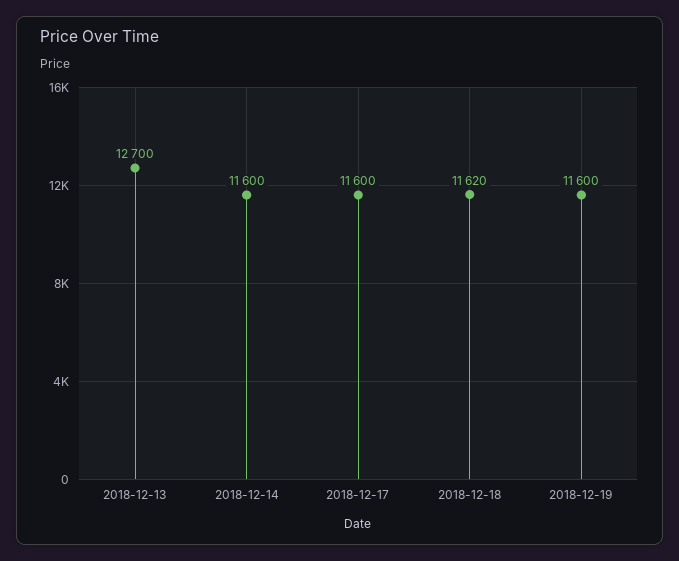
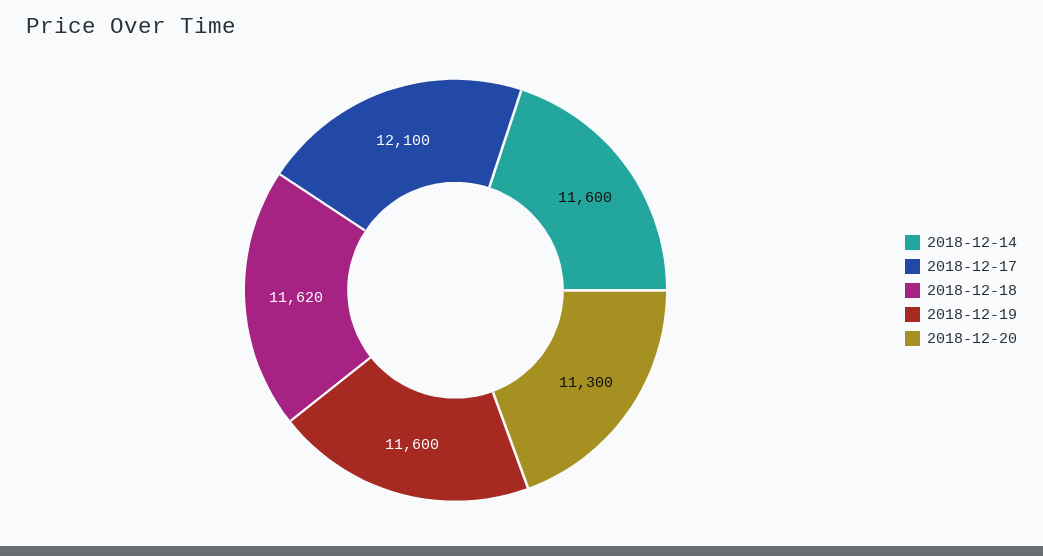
2018-12-13: 12700 -> none
2018-12-17: 11600 -> 12100
2018-12-20: none -> 11300

